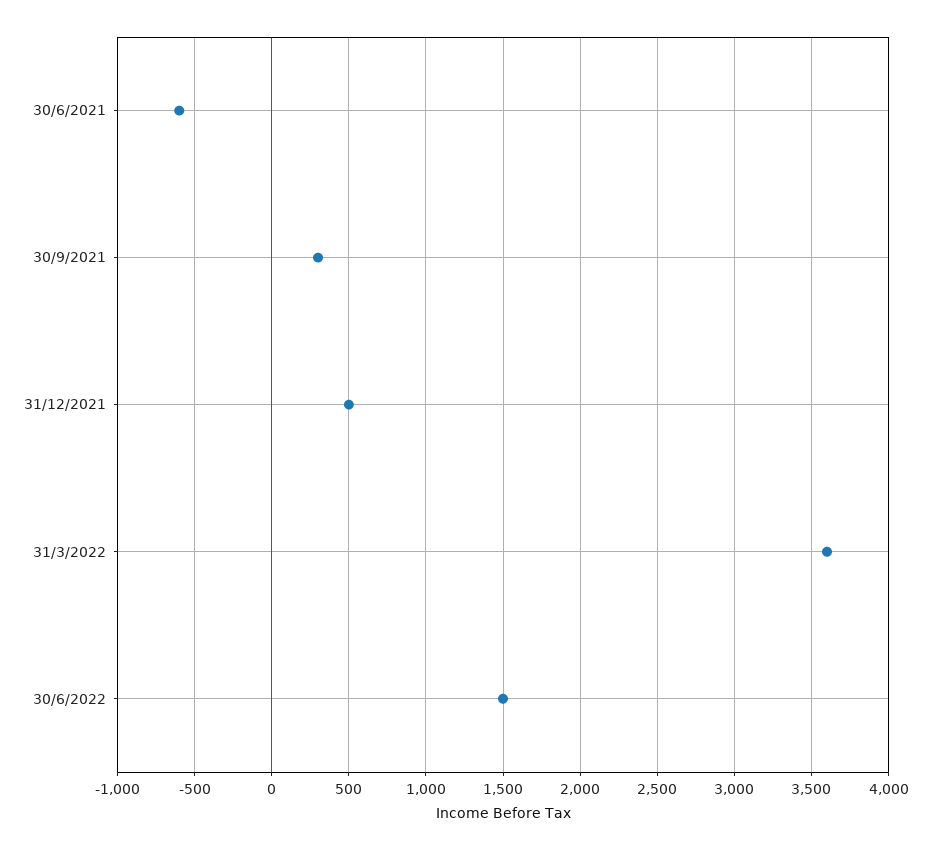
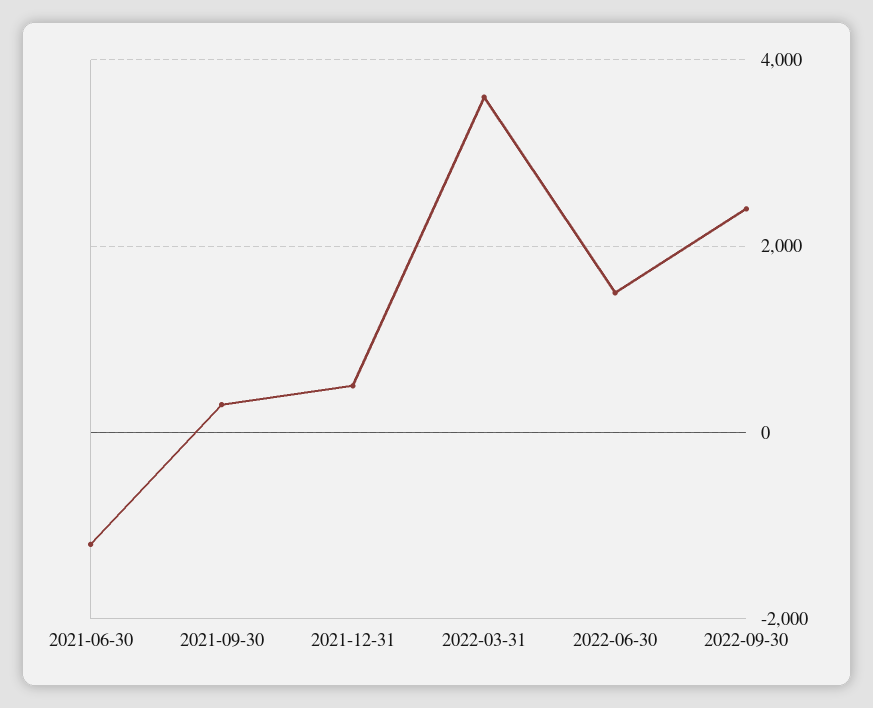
30/6/2021: -600 -> -1200
2022-09-30: none -> 2400

